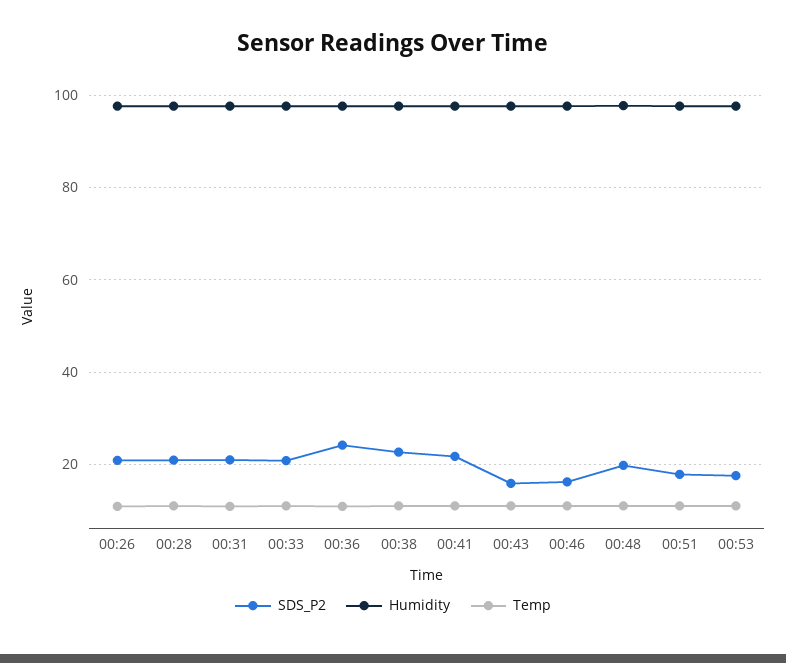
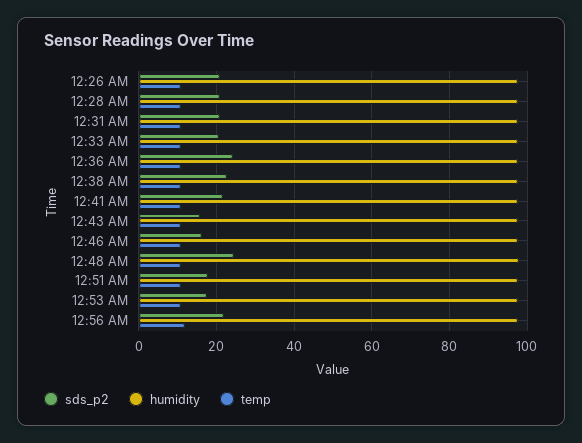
SDS_P2, 00:48: 20 -> 24
SDS_P2, 12:56 AM: none -> 22
Humidity, 12:56 AM: none -> 98
Temp, 12:56 AM: none -> 12

